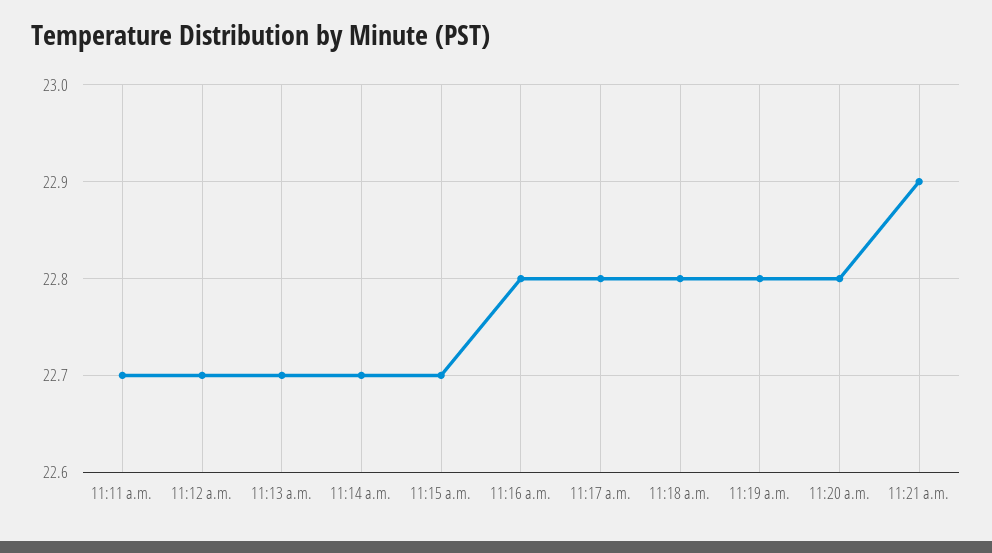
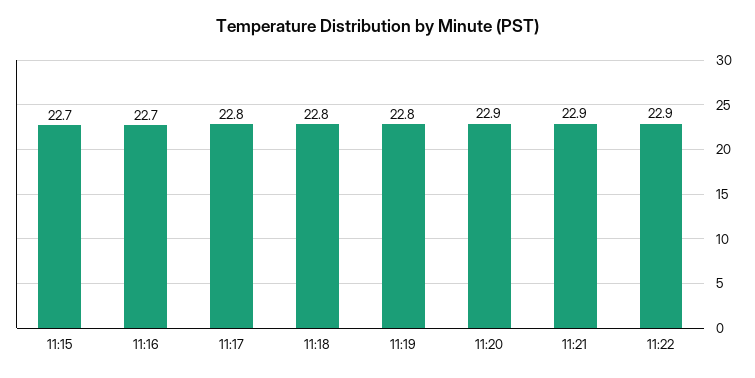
11:11 a.m.: 22.7 -> none
11:12 a.m.: 22.7 -> none
11:13 a.m.: 22.7 -> none
11:14 a.m.: 22.7 -> none
11:16 a.m.: 22.8 -> 22.7
11:20 a.m.: 22.8 -> 22.9
11:22: none -> 22.9

